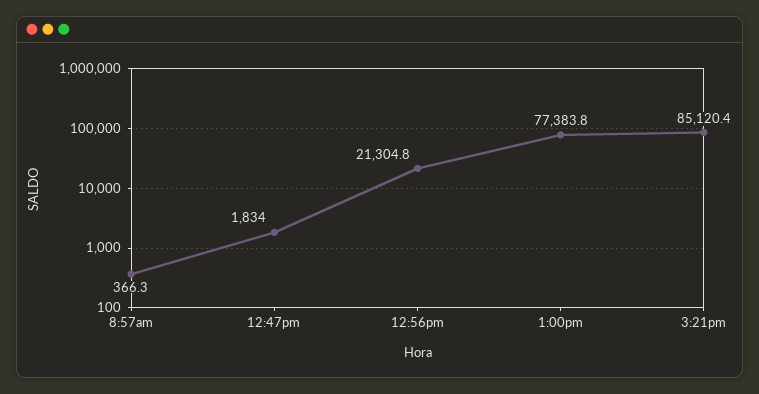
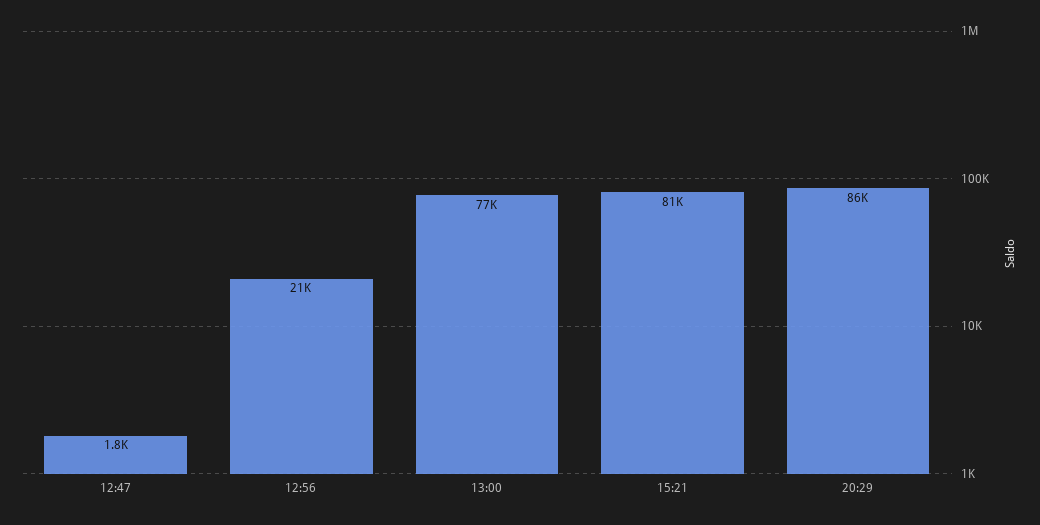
8:57am: 366.3 -> none
3:21pm: 85120.4 -> 81000
20:29: none -> 86000

